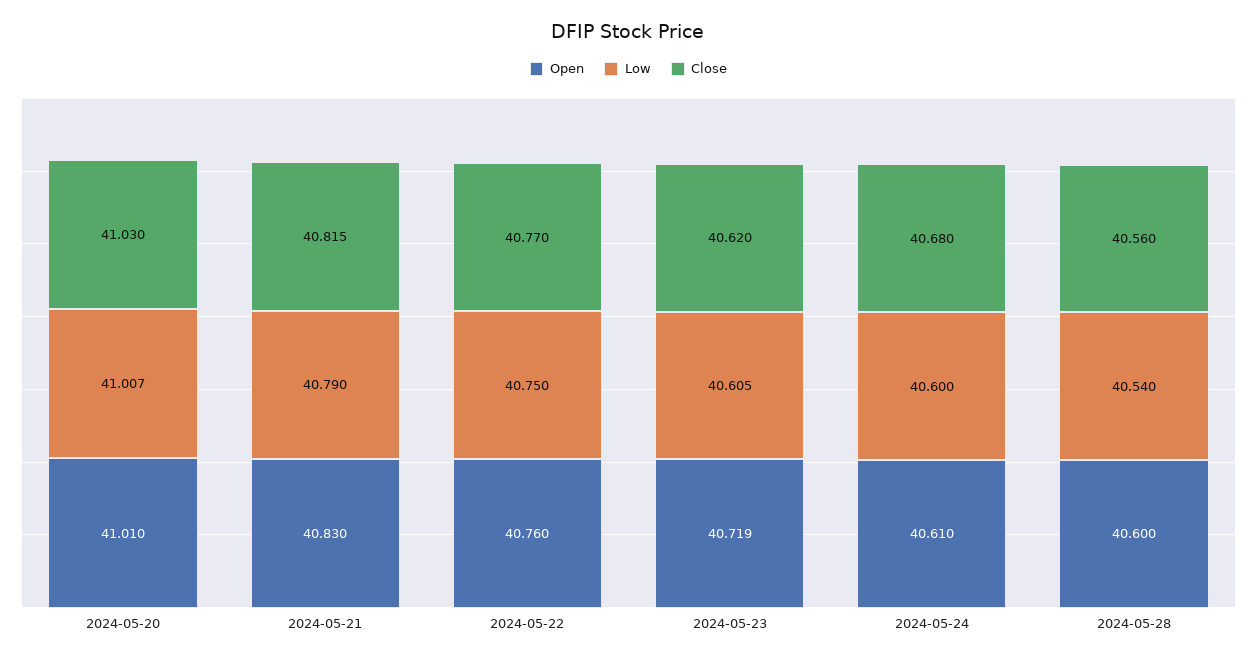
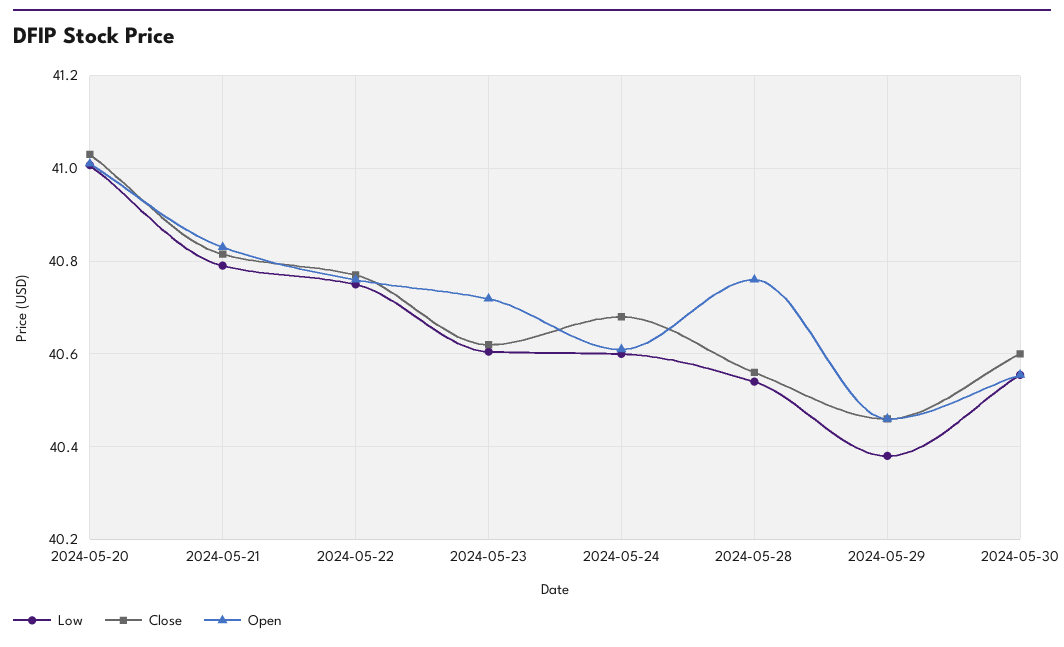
Open, 2024-05-28: 40.6 -> 40.76
Low, 2024-05-29: none -> 40.38
Close, 2024-05-29: none -> 40.46
Open, 2024-05-29: none -> 40.46
Low, 2024-05-30: none -> 40.56
Close, 2024-05-30: none -> 40.6
Open, 2024-05-30: none -> 40.56

